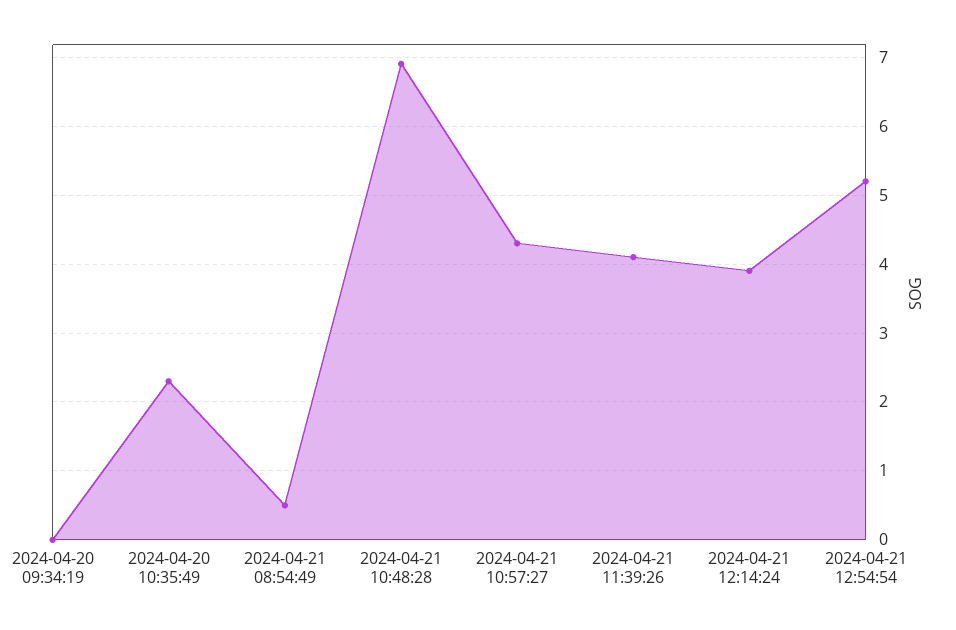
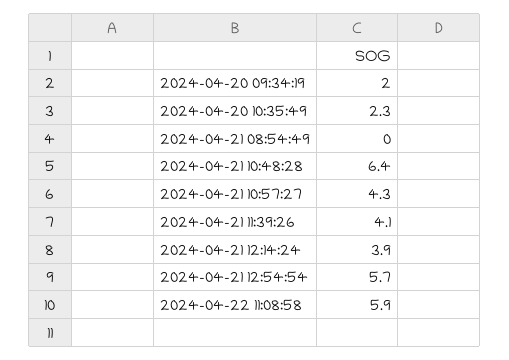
2024-04-20 09:34:19: 0 -> 2
2024-04-21 08:54:49: 0.5 -> 0
2024-04-21 10:48:28: 6.9 -> 6.4
2024-04-21 12:54:54: 5.2 -> 5.7
2024-04-22 11:08:58: none -> 5.9

